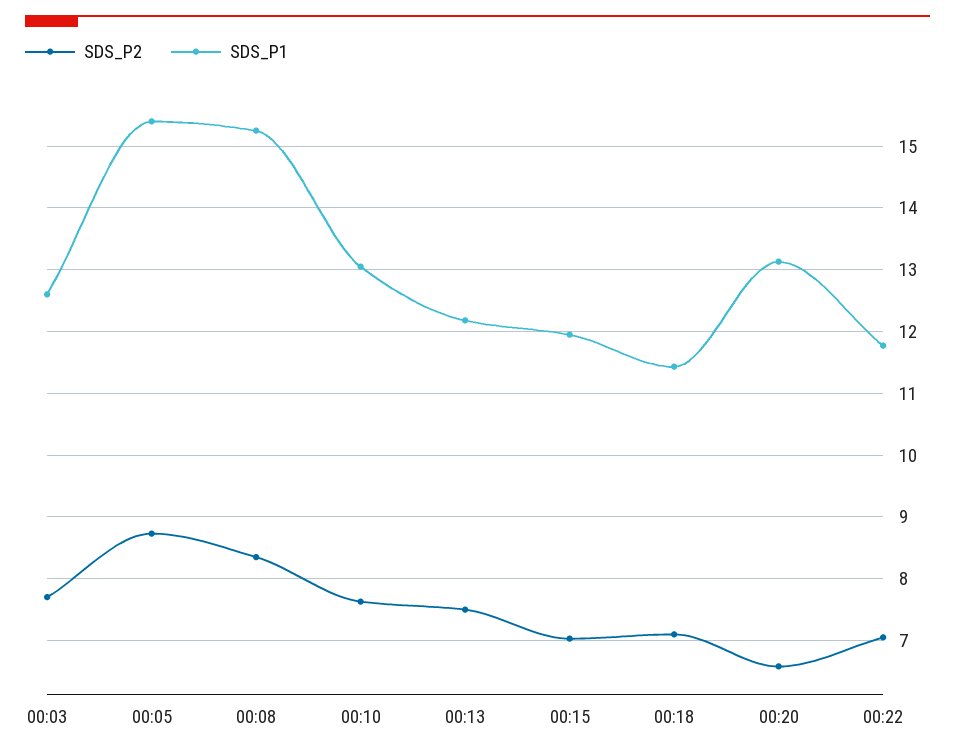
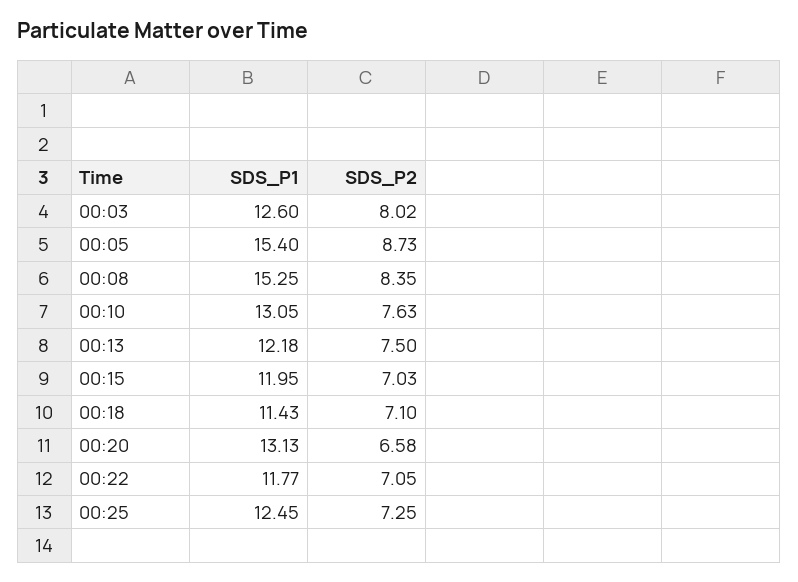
SDS_P2, 00:03: 7.7 -> 8.02
SDS_P1, 00:25: none -> 12.45
SDS_P2, 00:25: none -> 7.25

